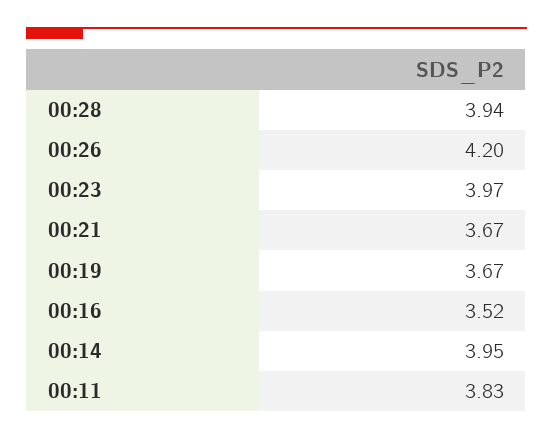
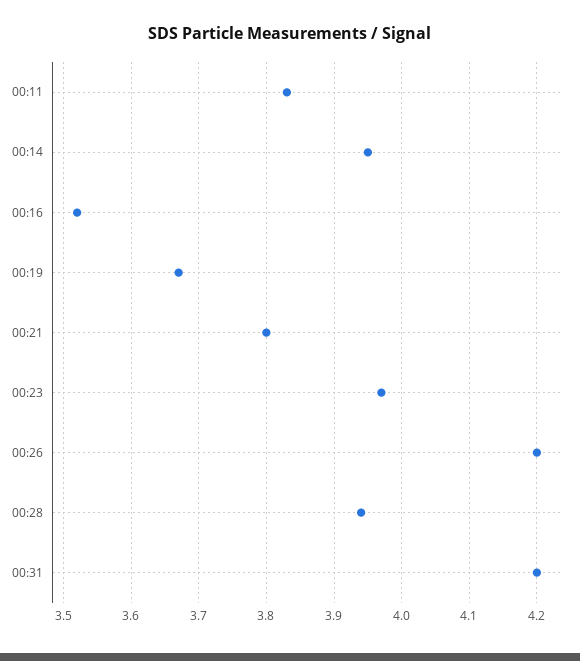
00:21: 3.67 -> 3.8
00:31: none -> 4.2

